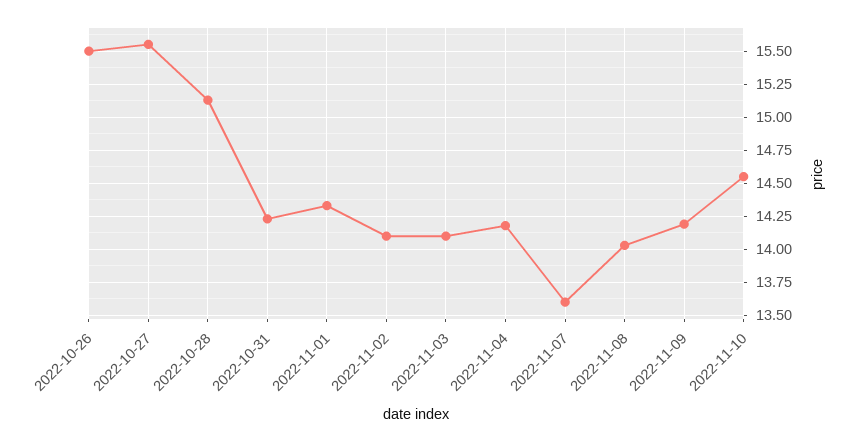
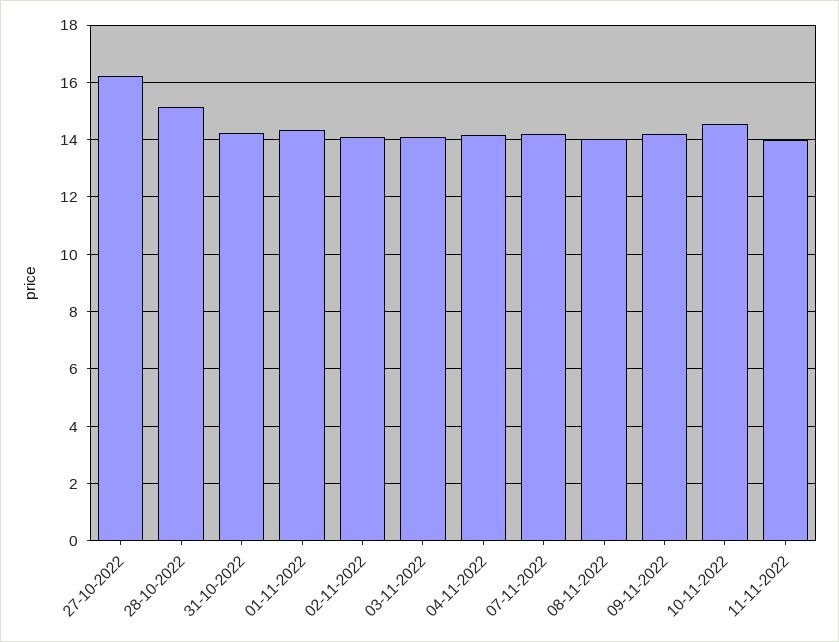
2022-10-26: 15.5 -> none
2022-10-27: 15.55 -> 16.25
2022-11-07: 13.6 -> 14.25
11-11-2022: none -> 14

